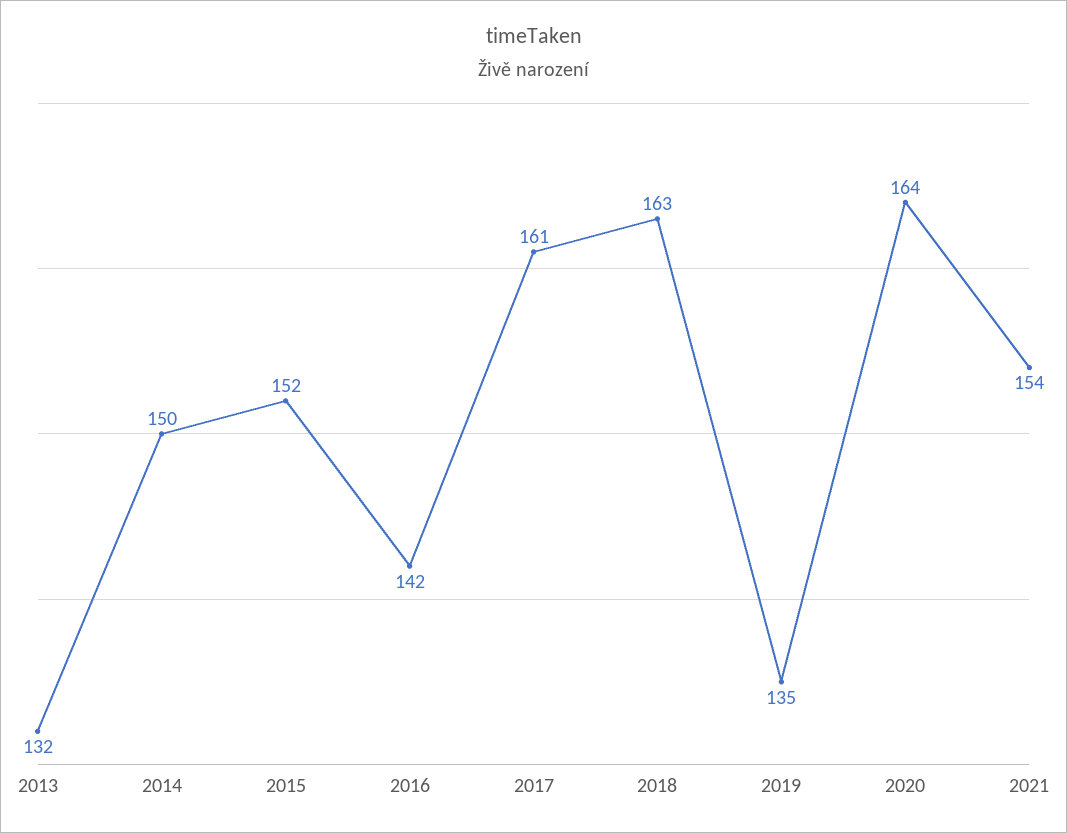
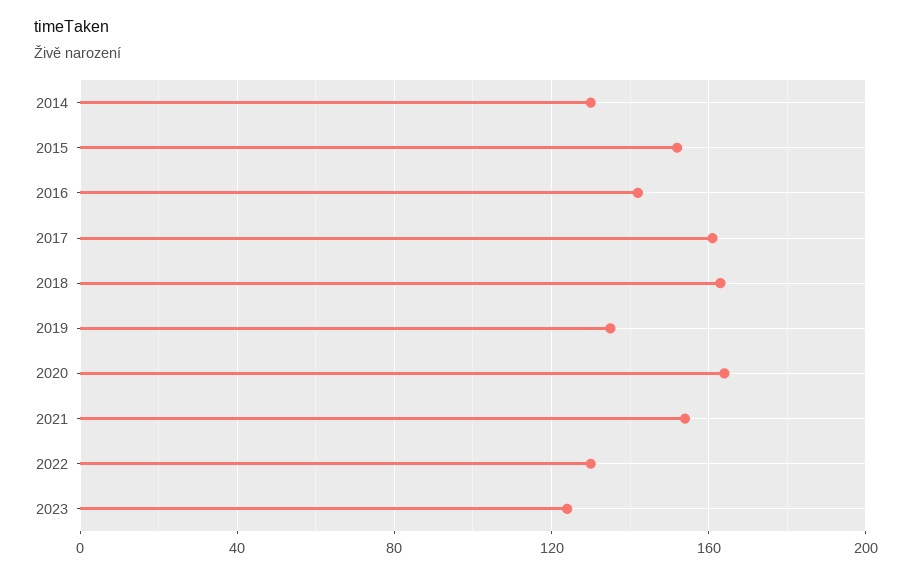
2013: 132 -> none
2014: 150 -> 130
2022: none -> 130
2023: none -> 125

